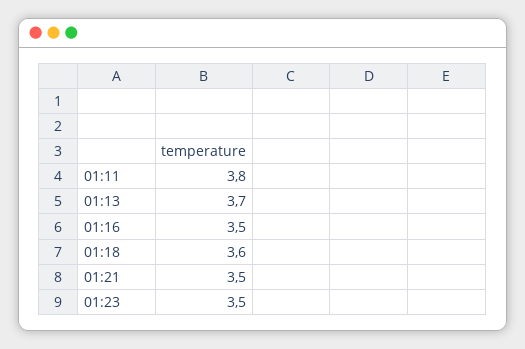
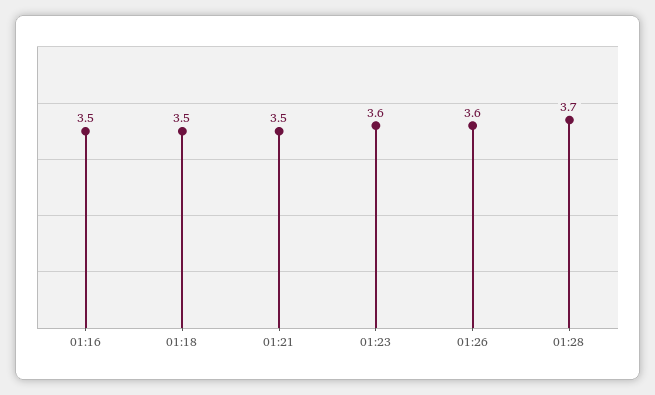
01:11: 3.8 -> none
01:13: 3.7 -> none
01:18: 3.6 -> 3.5
01:23: 3.5 -> 3.6
01:26: none -> 3.6
01:28: none -> 3.7

